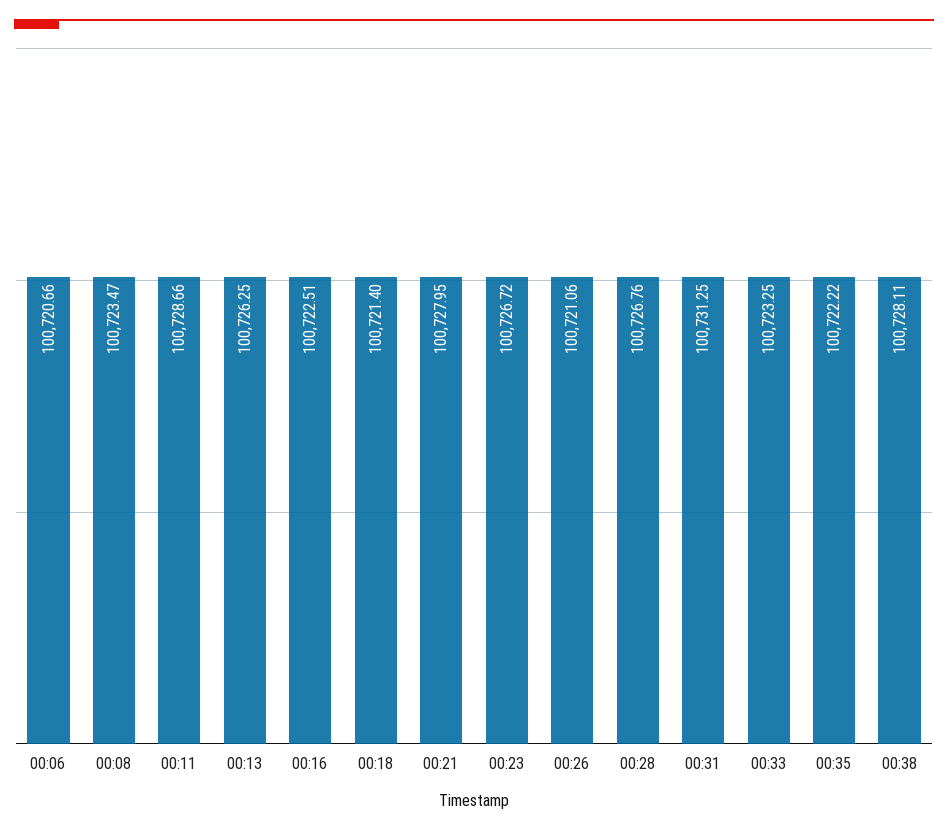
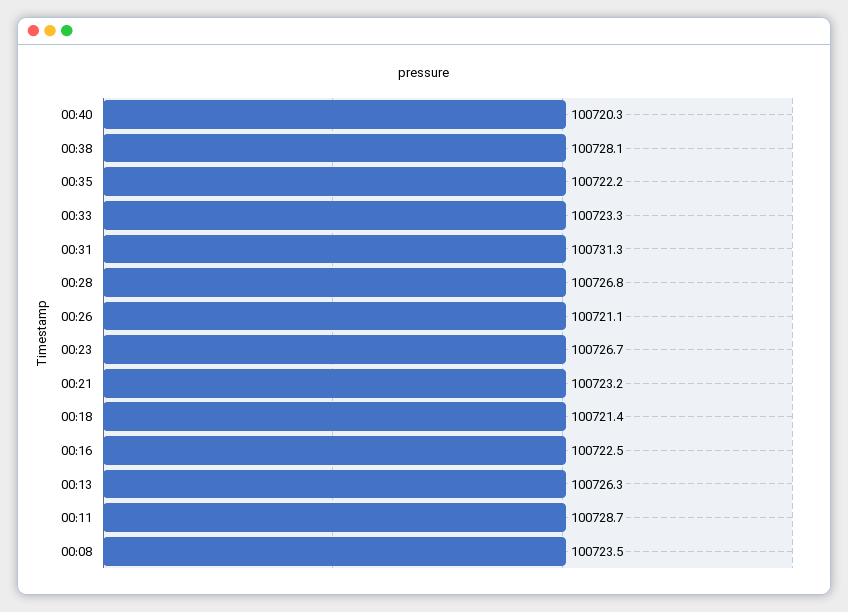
00:06: 100720.66 -> none
00:21: 100727.95 -> 100723.2
00:40: none -> 100720.3

